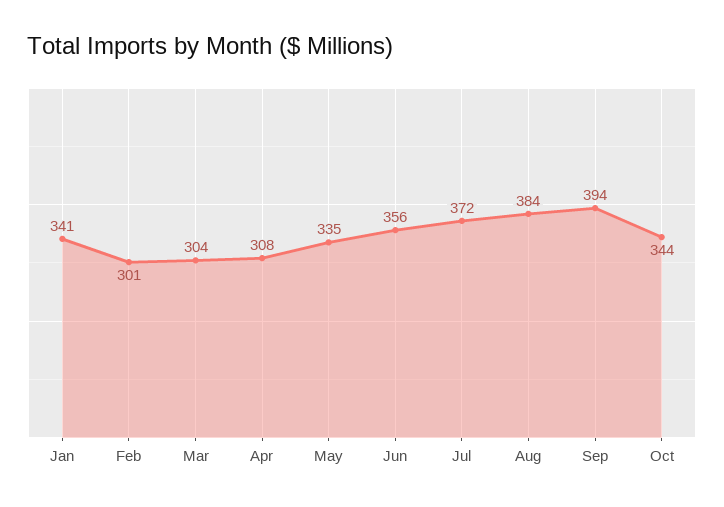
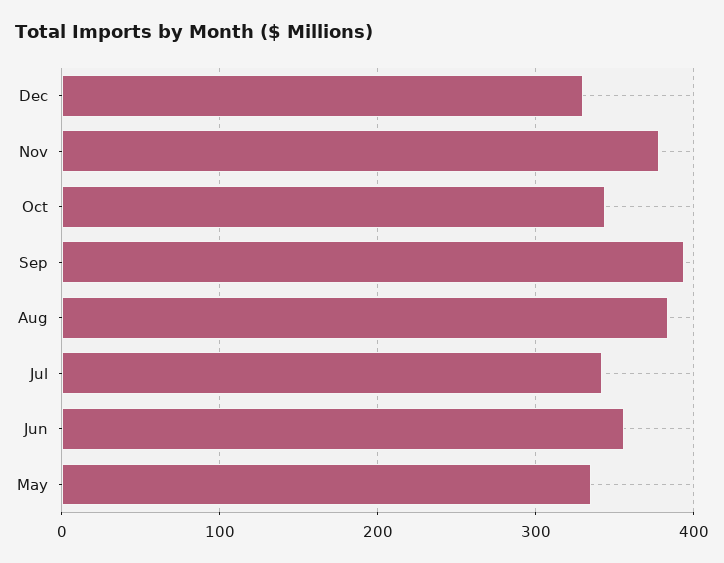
Jan: 341 -> none
Feb: 301 -> none
Mar: 304 -> none
Apr: 308 -> none
Jul: 372 -> 340
Dec: none -> 330
Nov: none -> 380

